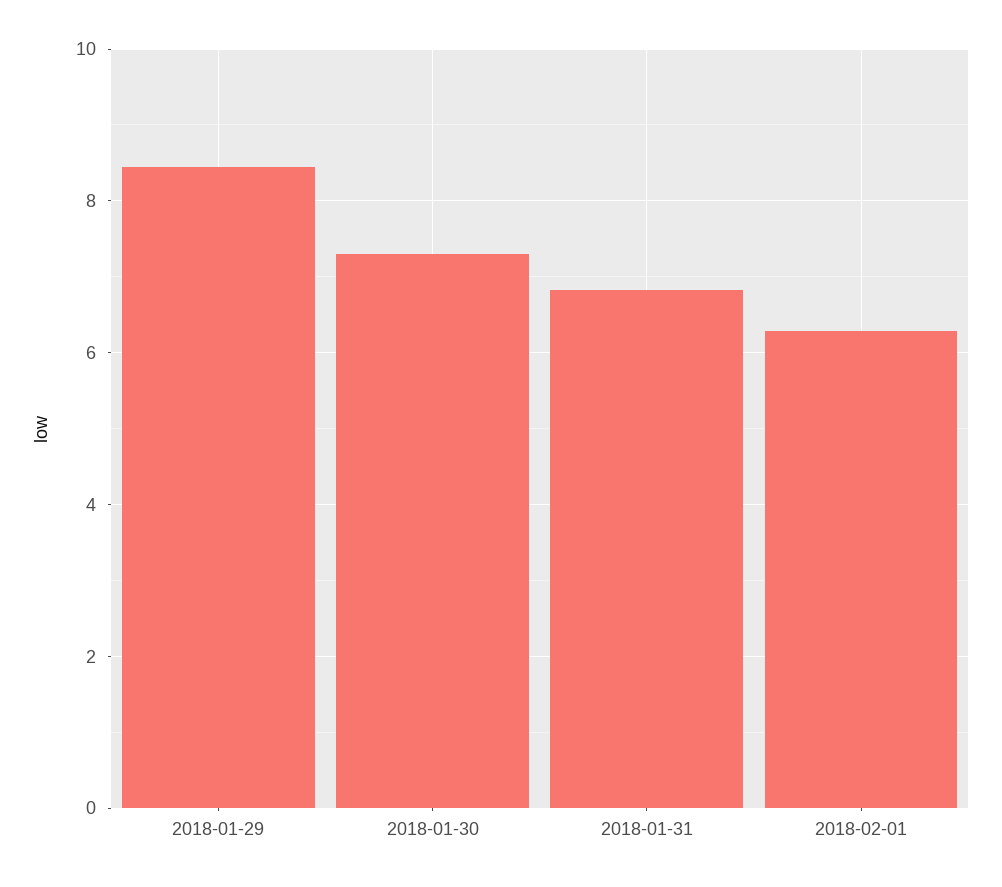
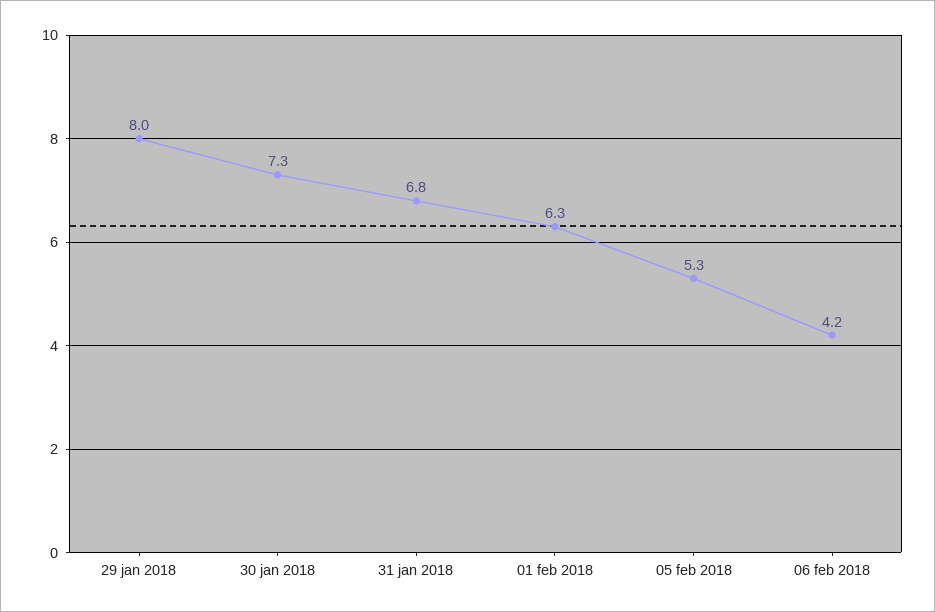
2018-01-29: 8.4 -> 8
05 feb 2018: none -> 5.3
06 feb 2018: none -> 4.2

